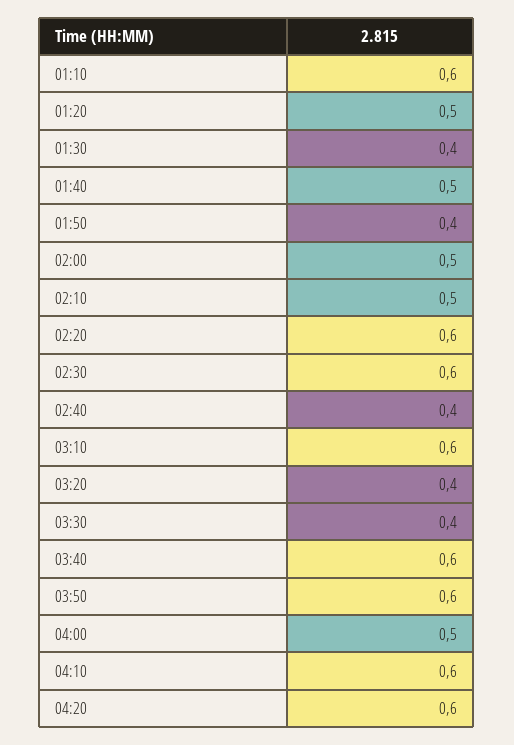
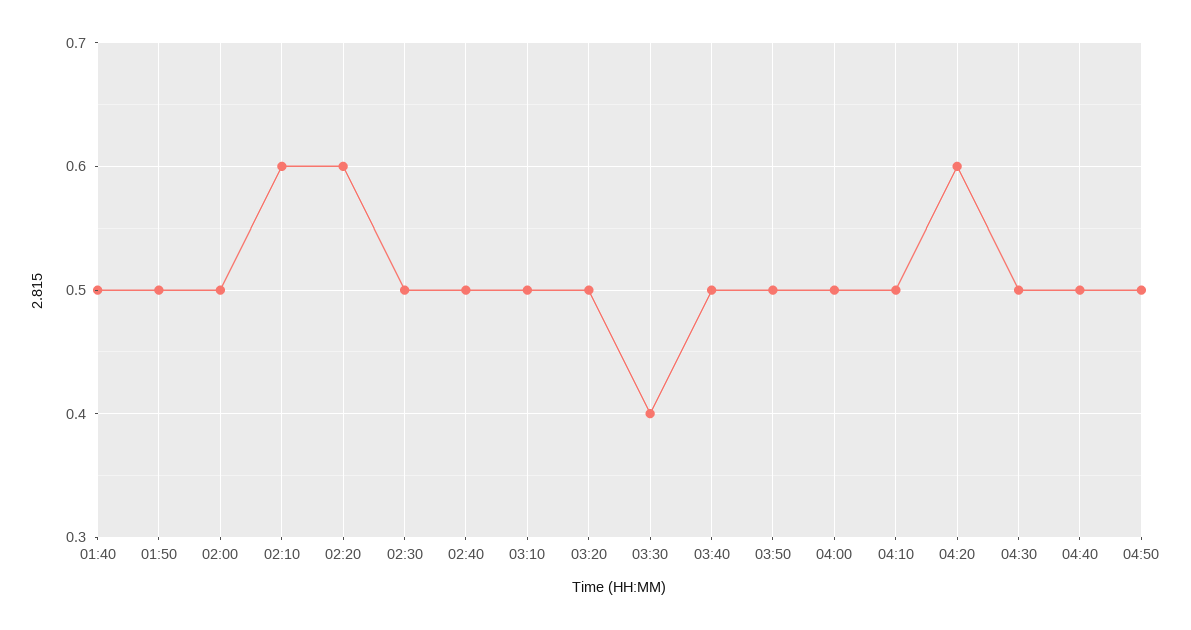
01:10: 0.6 -> none
01:20: 0.5 -> none
01:30: 0.4 -> none
01:50: 0.4 -> 0.5
02:10: 0.5 -> 0.6
02:30: 0.6 -> 0.5
02:40: 0.4 -> 0.5
03:10: 0.6 -> 0.5
03:20: 0.4 -> 0.5
03:40: 0.6 -> 0.5
03:50: 0.6 -> 0.5
04:10: 0.6 -> 0.5
04:30: none -> 0.5
04:40: none -> 0.5
04:50: none -> 0.5

